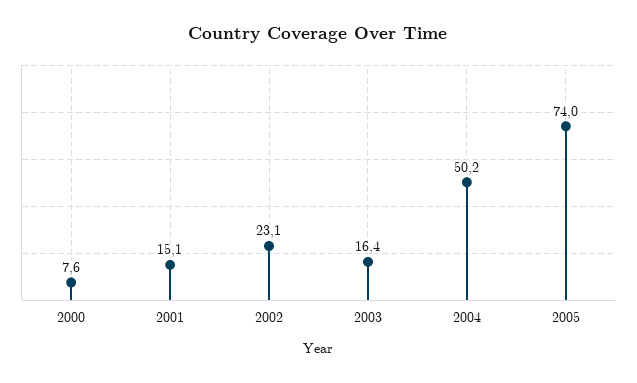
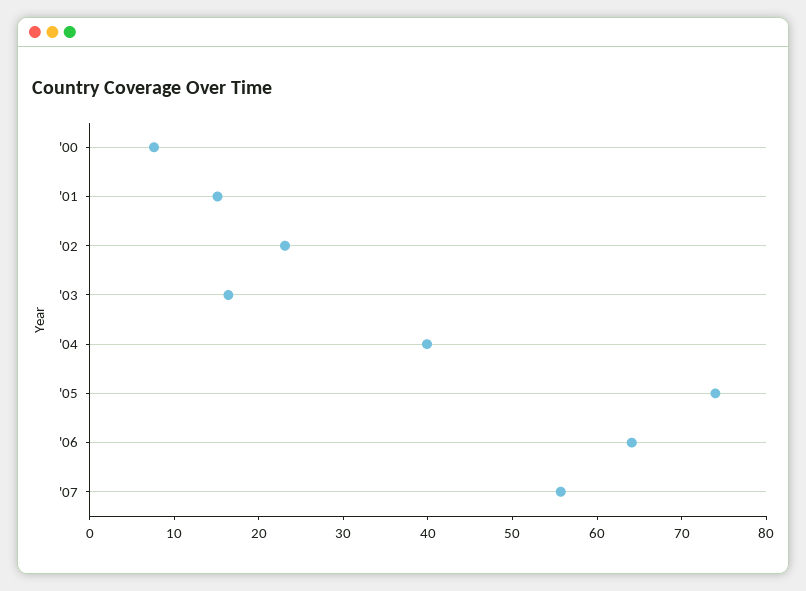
2004: 50.2 -> 40
'06: none -> 64
'07: none -> 56

